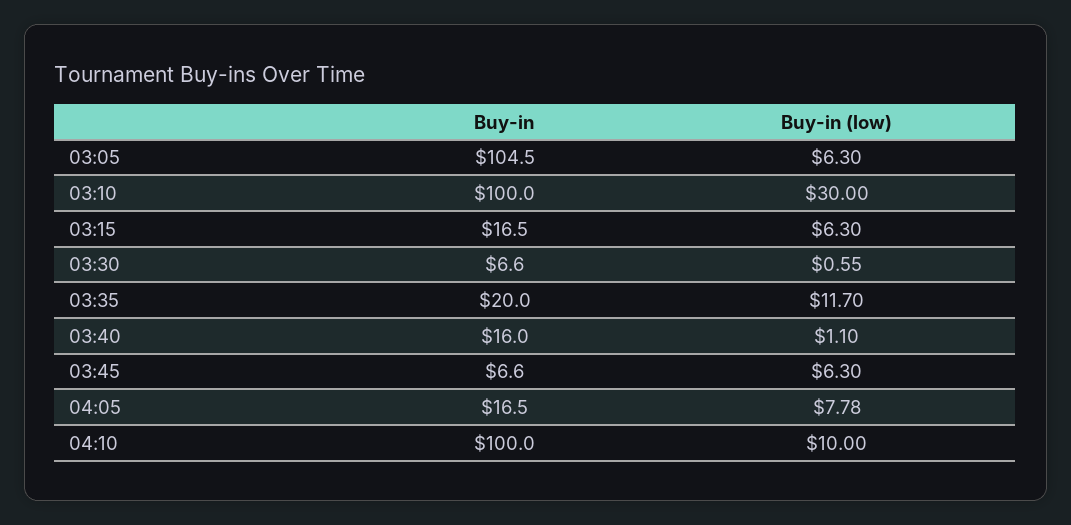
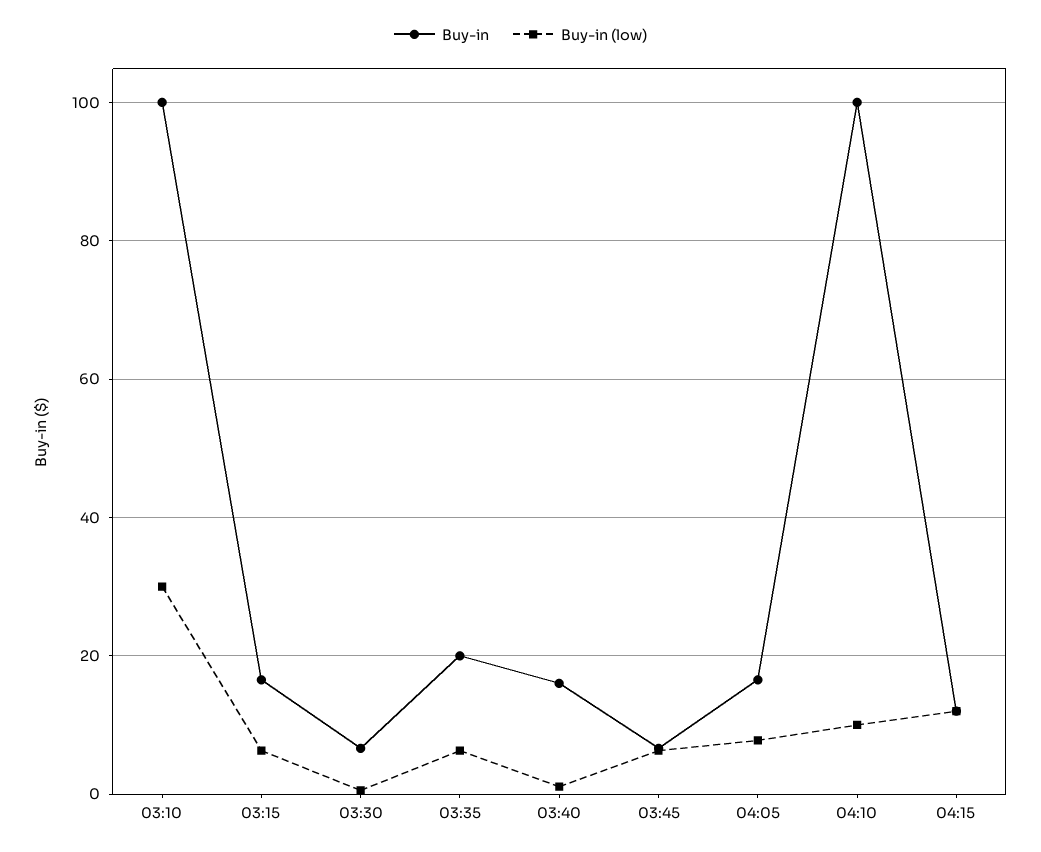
Buy-in, 03:05: 104.5 -> none
Buy-in (low), 03:05: 6.3 -> none
Buy-in (low), 03:35: 11.7 -> 6
Buy-in, 04:15: none -> 12
Buy-in (low), 04:15: none -> 12

